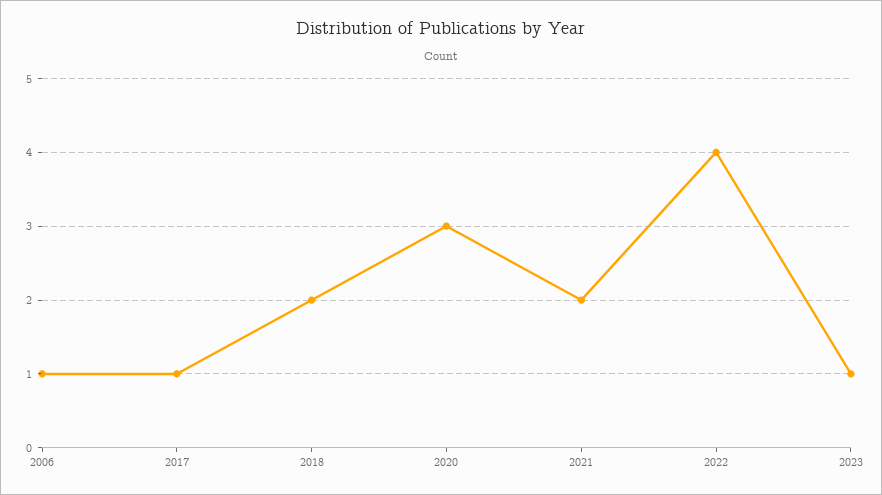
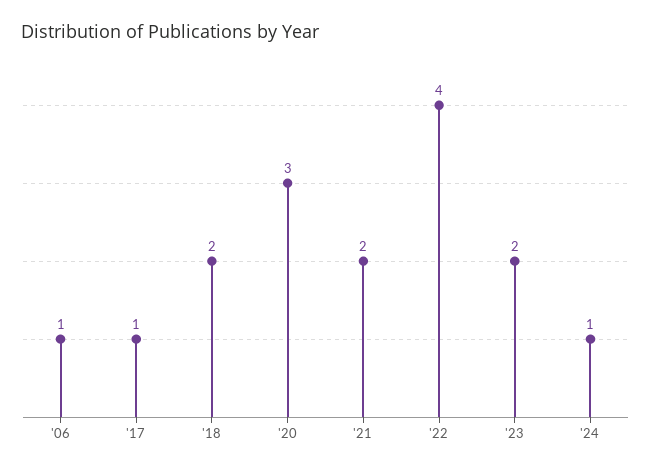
2023: 1 -> 2
'24: none -> 1

